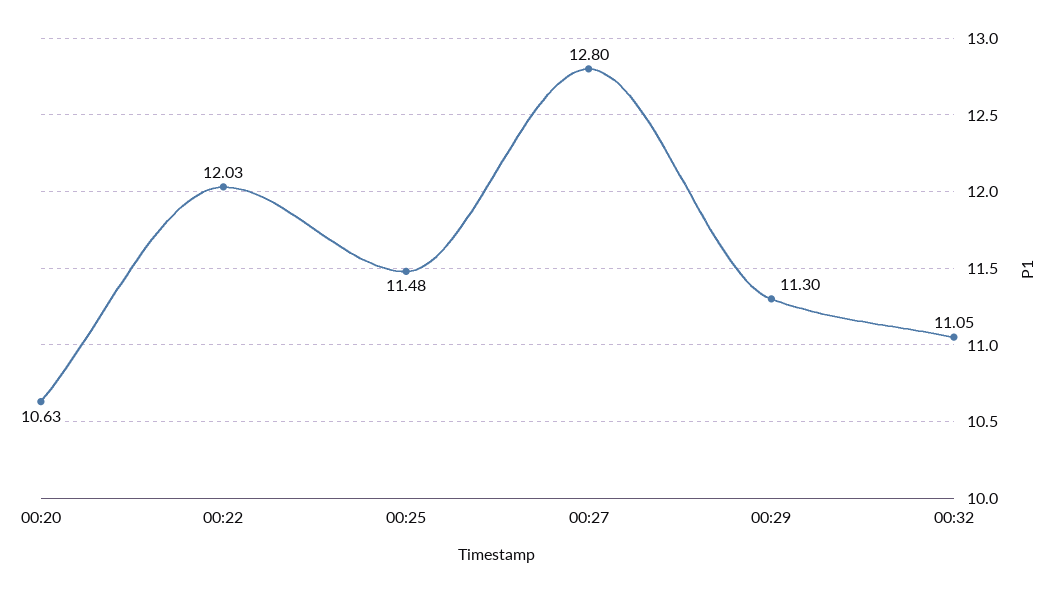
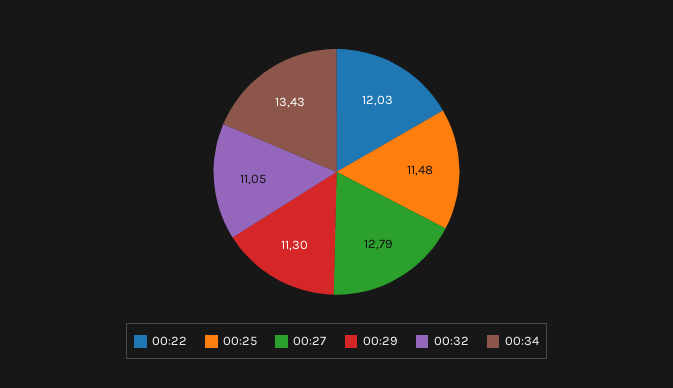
00:20: 10.63 -> none
00:27: 12.8 -> 12.79
00:34: none -> 13.43

